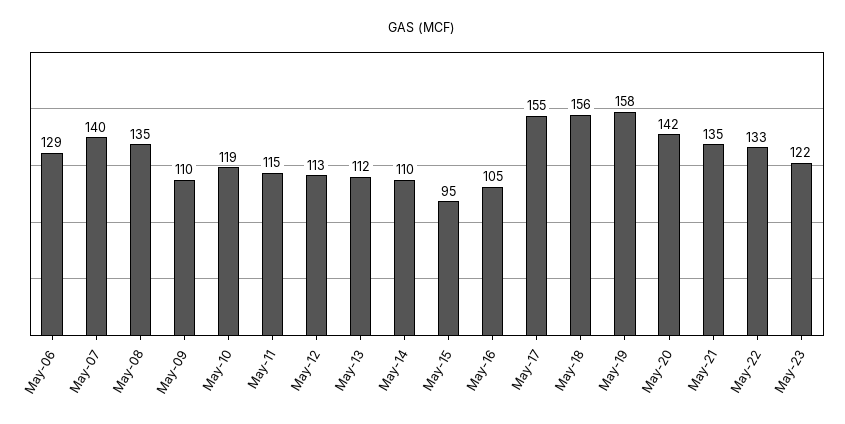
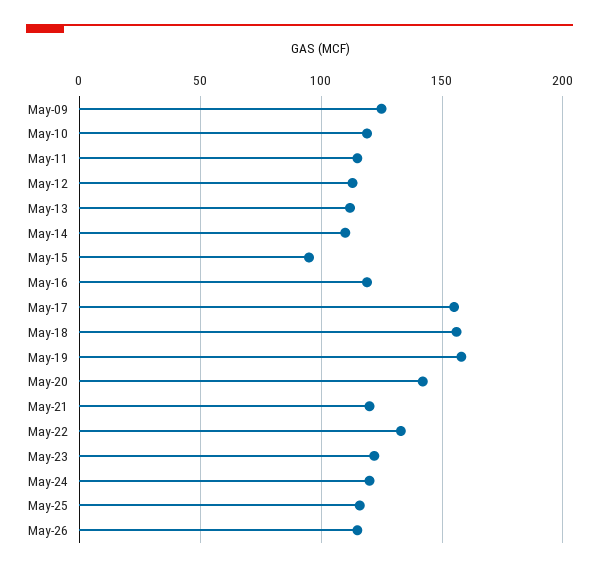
May-06: 129 -> none
May-07: 140 -> none
May-08: 135 -> none
May-09: 110 -> 125
May-16: 105 -> 120
May-21: 135 -> 120
May-24: none -> 120
May-25: none -> 115
May-26: none -> 115

